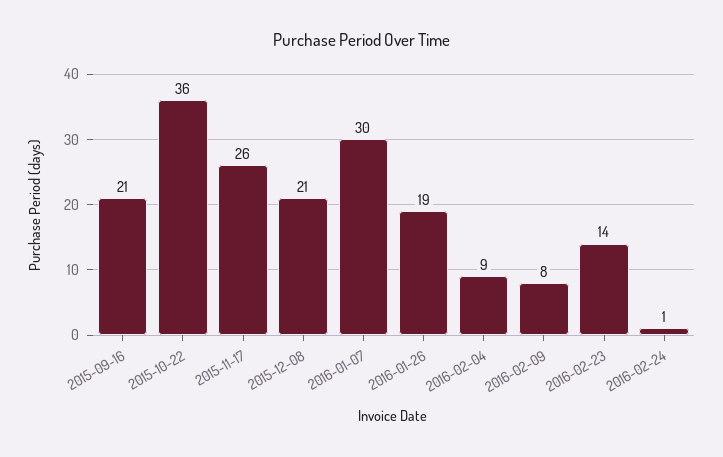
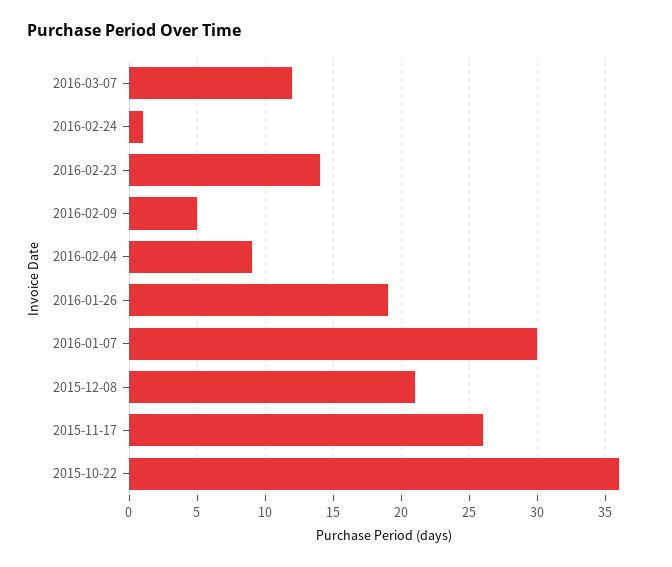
2015-09-16: 21 -> none
2016-02-09: 8 -> 5
2016-03-07: none -> 12

